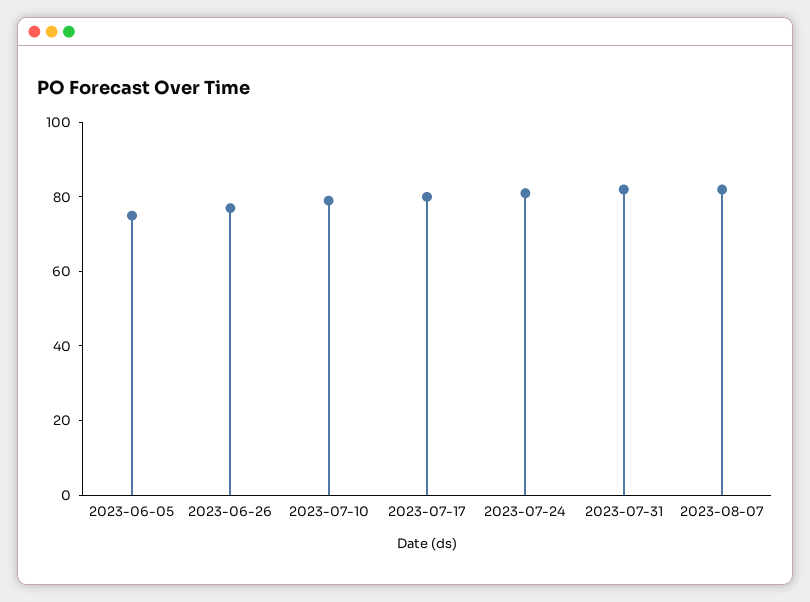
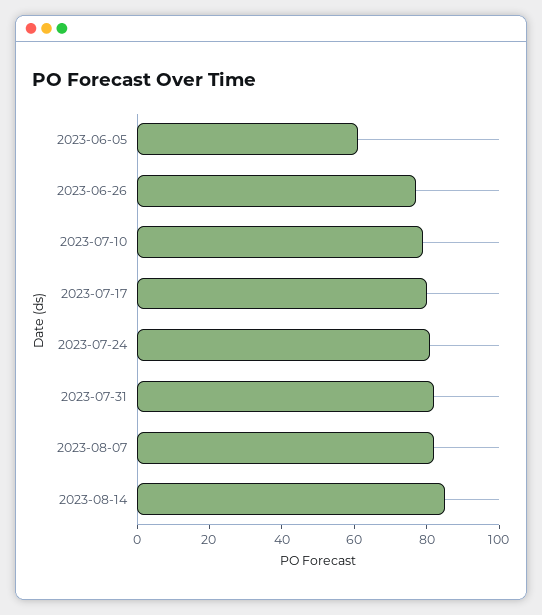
2023-06-05: 75 -> 60
2023-08-14: none -> 85

